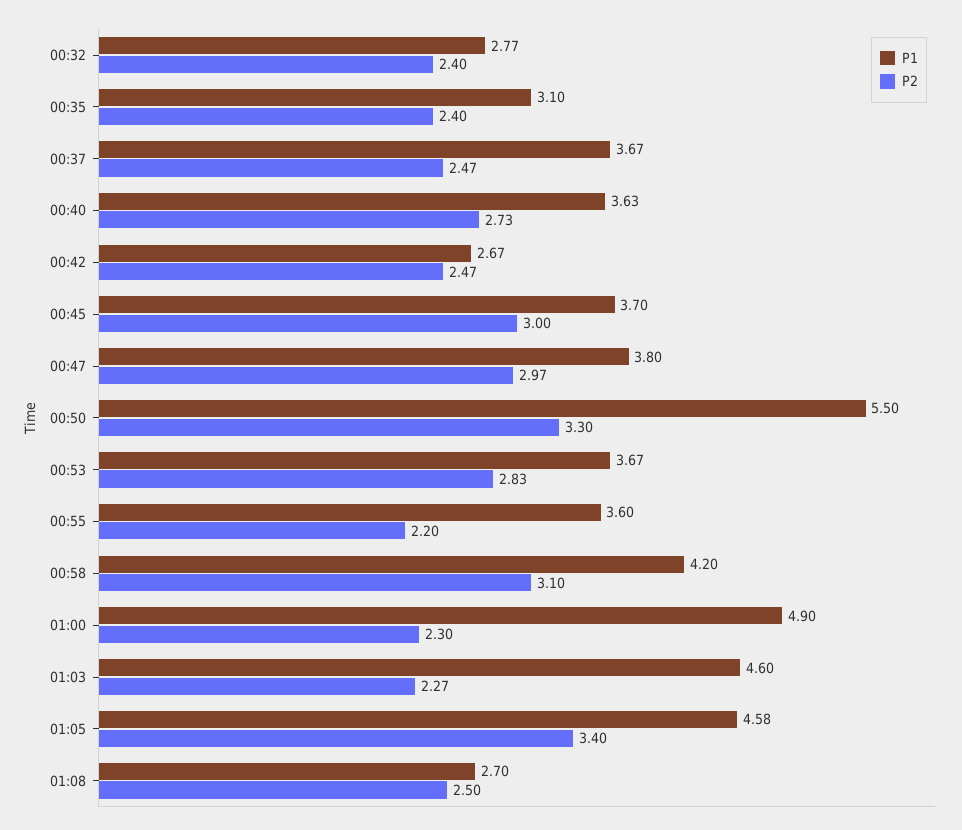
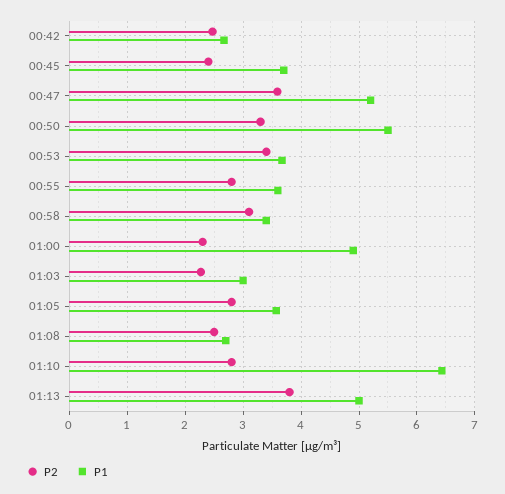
P1, 00:32: 2.77 -> none
P2, 00:32: 2.4 -> none
P1, 00:35: 3.1 -> none
P2, 00:35: 2.4 -> none
P1, 00:37: 3.67 -> none
P2, 00:37: 2.47 -> none
P1, 00:40: 3.63 -> none
P2, 00:40: 2.73 -> none
P2, 00:45: 3 -> 2.4
P1, 00:47: 3.8 -> 5.2
P2, 00:47: 2.97 -> 3.6
P2, 00:53: 2.83 -> 3.4
P2, 00:55: 2.2 -> 2.8
P1, 00:58: 4.2 -> 3.4
P1, 01:03: 4.6 -> 3
P1, 01:05: 4.58 -> 3.6
P2, 01:05: 3.4 -> 2.8
P2, 01:10: none -> 2.8
P1, 01:10: none -> 6.4
P2, 01:13: none -> 3.8
P1, 01:13: none -> 5

